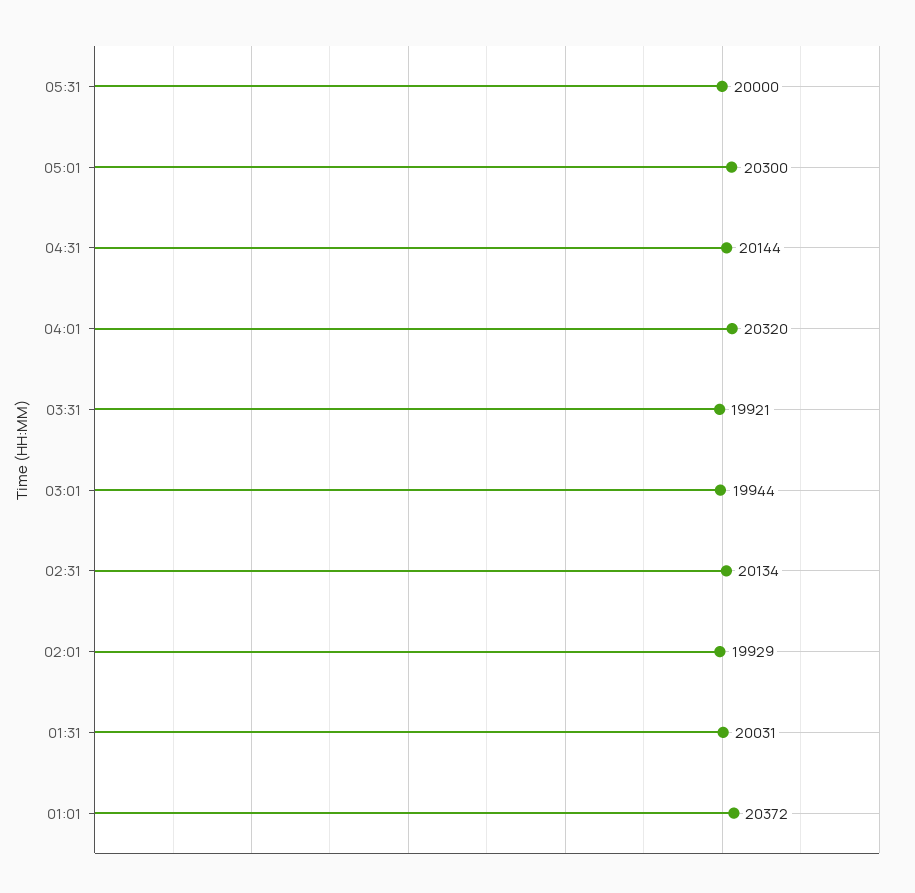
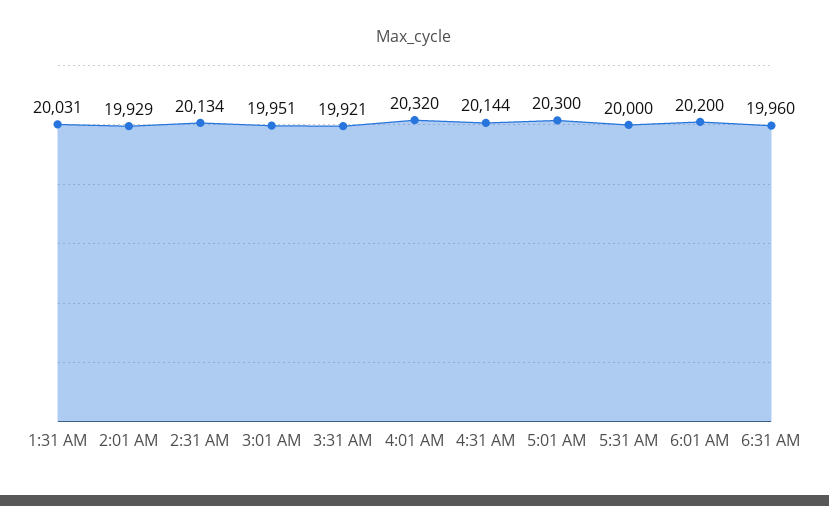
03:01: 19944 -> 19951
01:01: 20372 -> none
6:01 AM: none -> 20200
6:31 AM: none -> 19960

